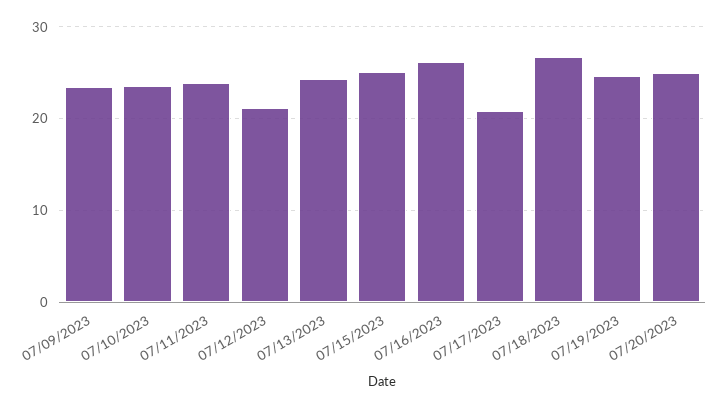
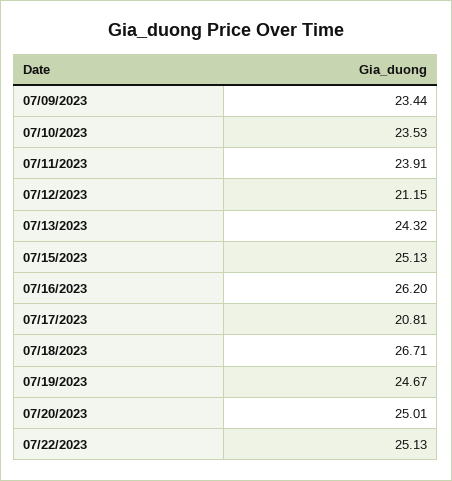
07/22/2023: none -> 25.13

